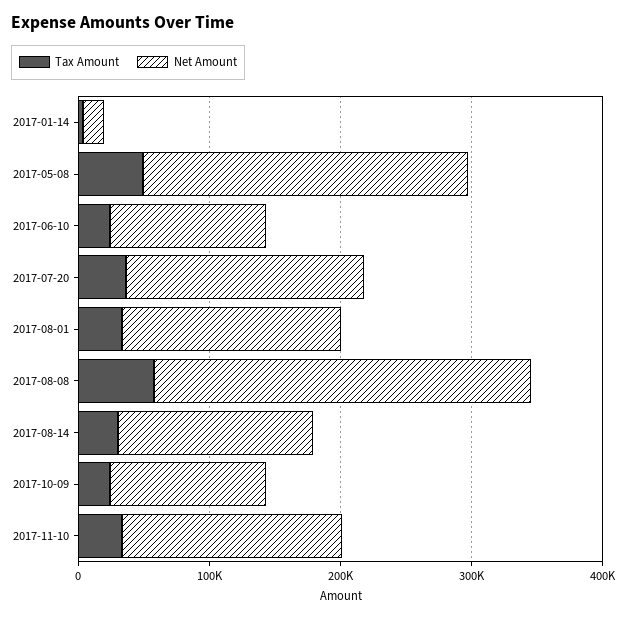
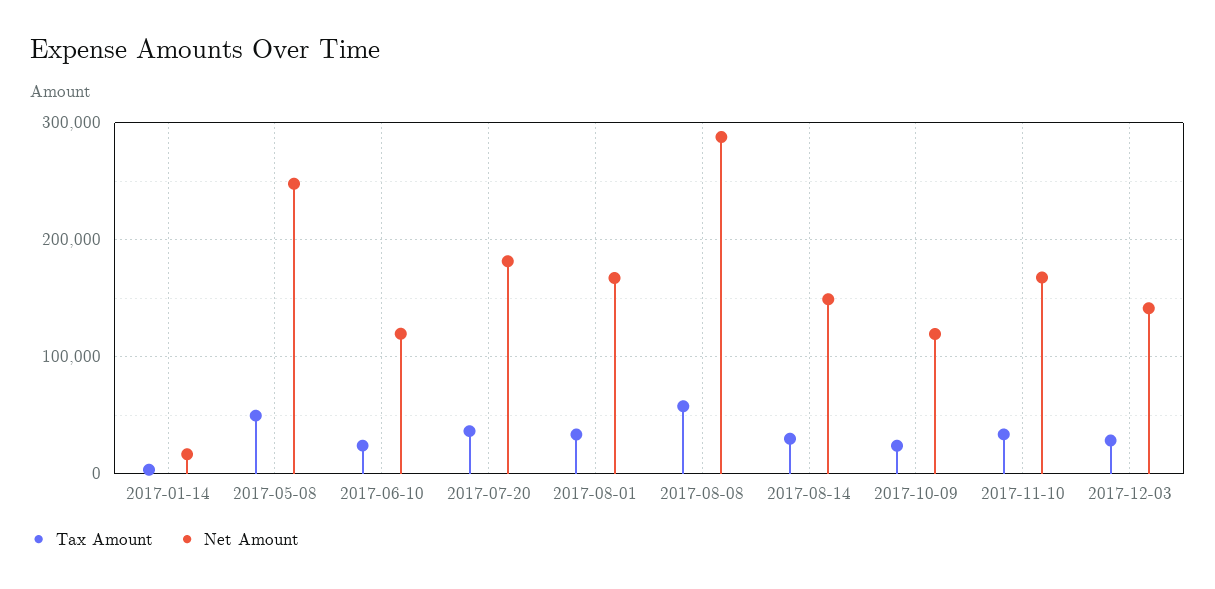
Tax Amount, 2017-12-03: none -> 30000
Net Amount, 2017-12-03: none -> 140000

